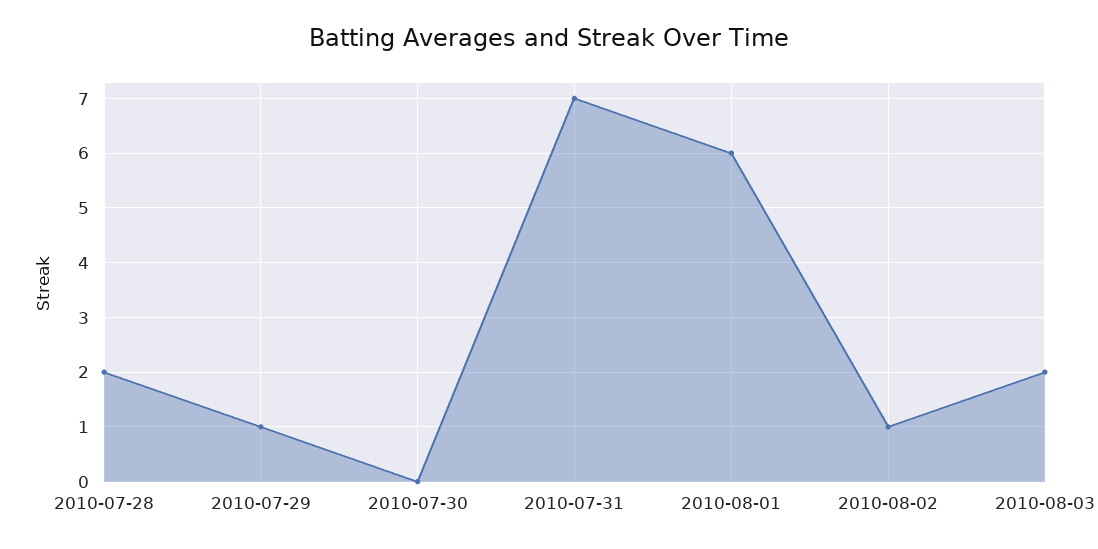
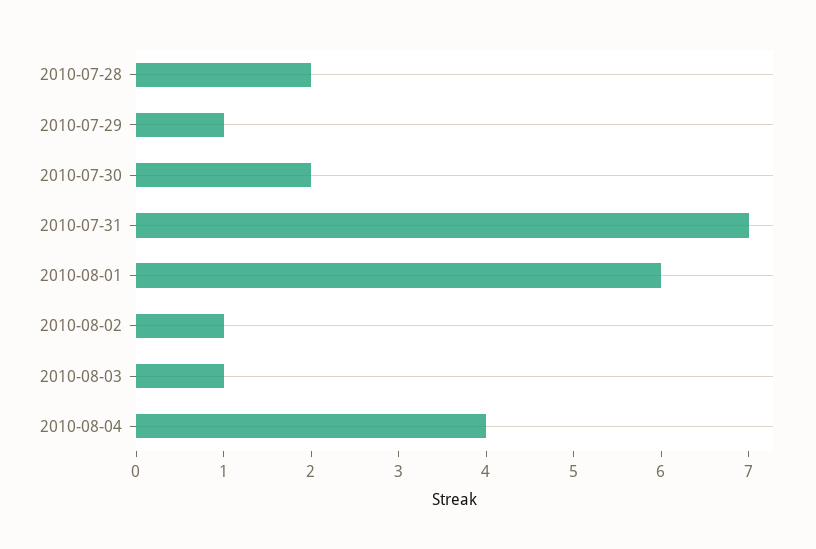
2010-07-30: 0 -> 2
2010-08-03: 2 -> 1
2010-08-04: none -> 4

